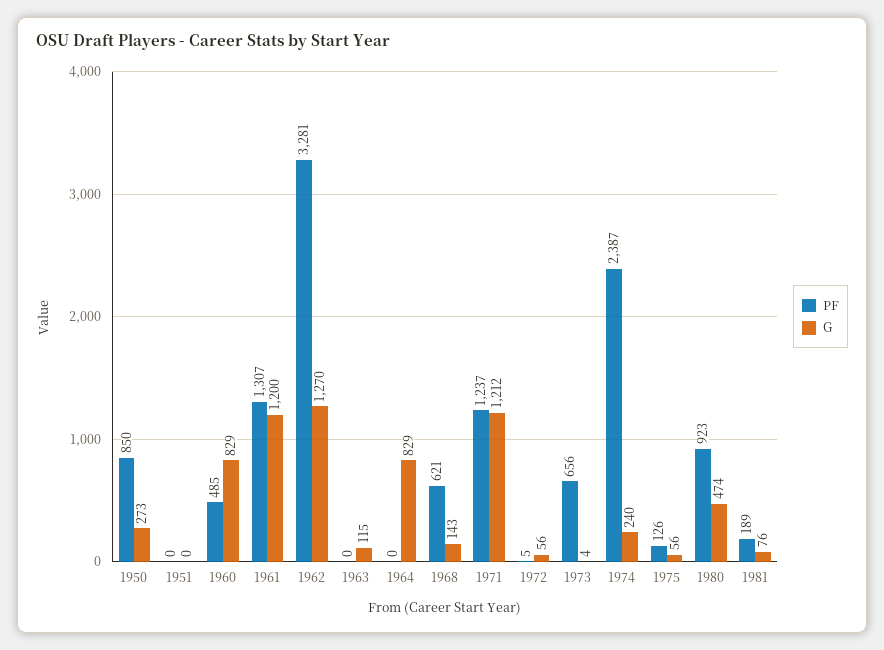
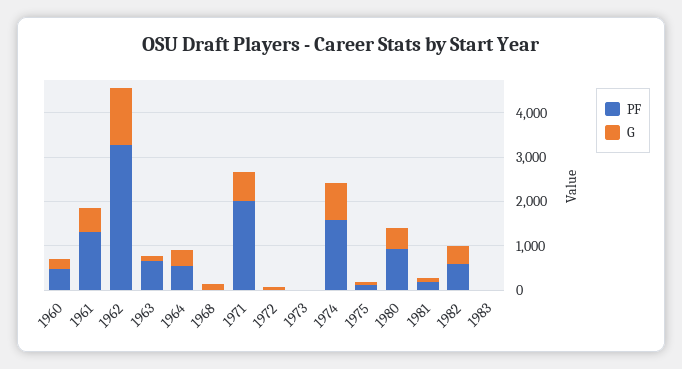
PF, 1950: 850 -> none
G, 1950: 273 -> none
PF, 1951: 0 -> none
G, 1951: 0 -> none
G, 1960: 829 -> 200
G, 1961: 1200 -> 600
PF, 1963: 0 -> 600
PF, 1964: 0 -> 600
G, 1964: 829 -> 400
PF, 1968: 621 -> 0
PF, 1971: 1237 -> 2000
G, 1971: 1212 -> 600
PF, 1973: 656 -> 0
PF, 1974: 2387 -> 1600
G, 1974: 240 -> 800
PF, 1982: none -> 600
G, 1982: none -> 400
PF, 1983: none -> 0
G, 1983: none -> 0

